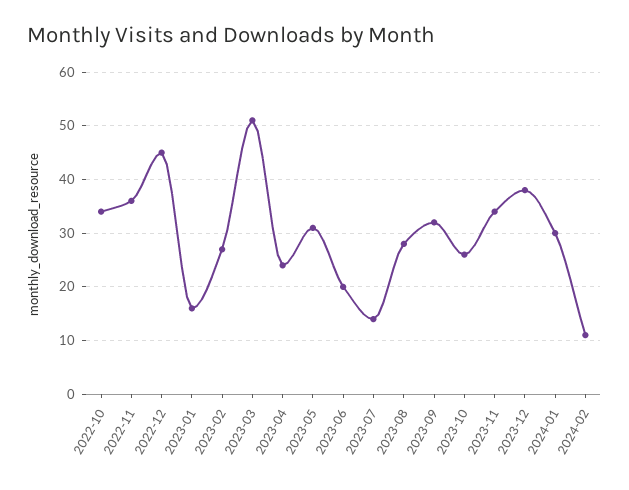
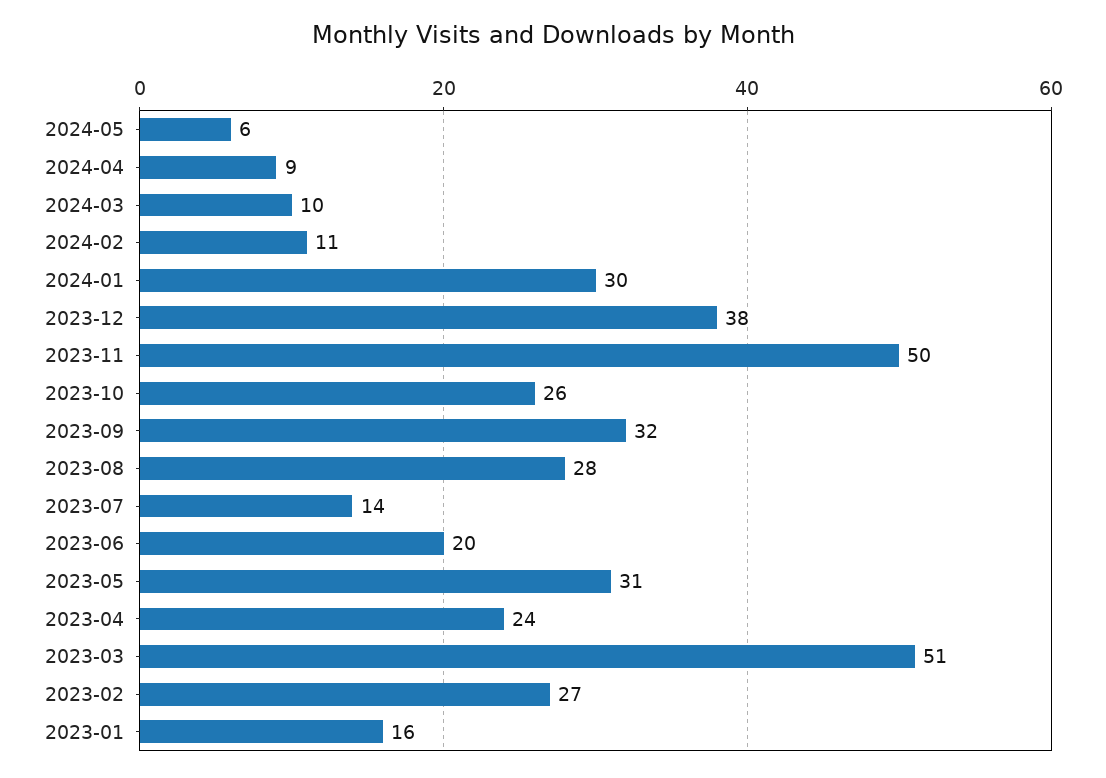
2022-10: 35 -> none
2022-11: 35 -> none
2022-12: 45 -> none
2023-11: 35 -> 50
2024-05: none -> 6
2024-04: none -> 9
2024-03: none -> 10

